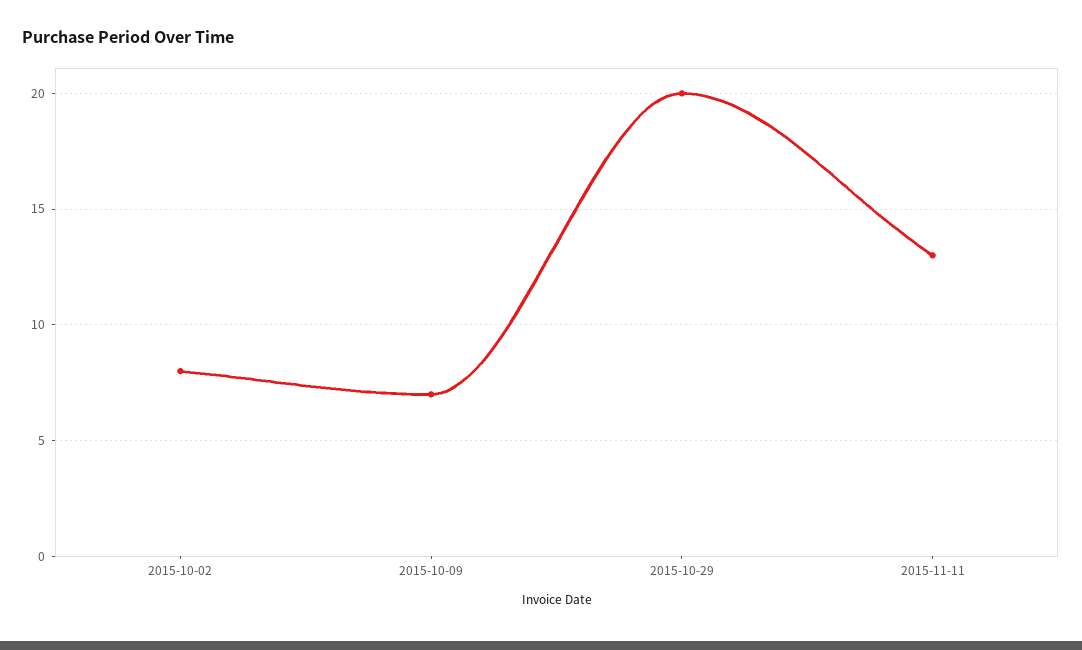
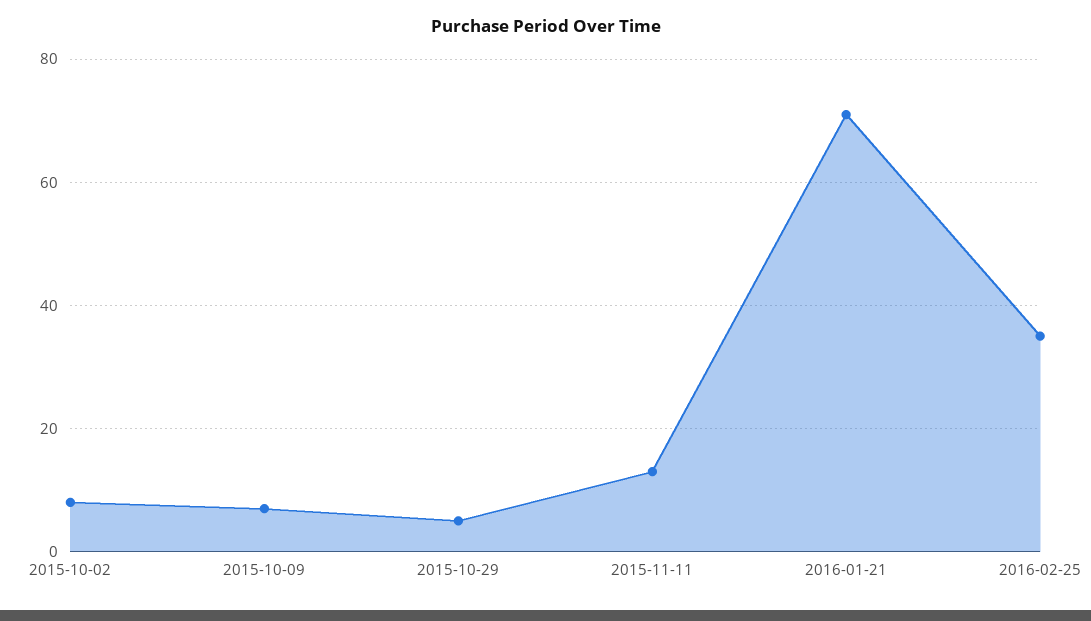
2015-10-29: 20 -> 5
2016-01-21: none -> 70
2016-02-25: none -> 35

